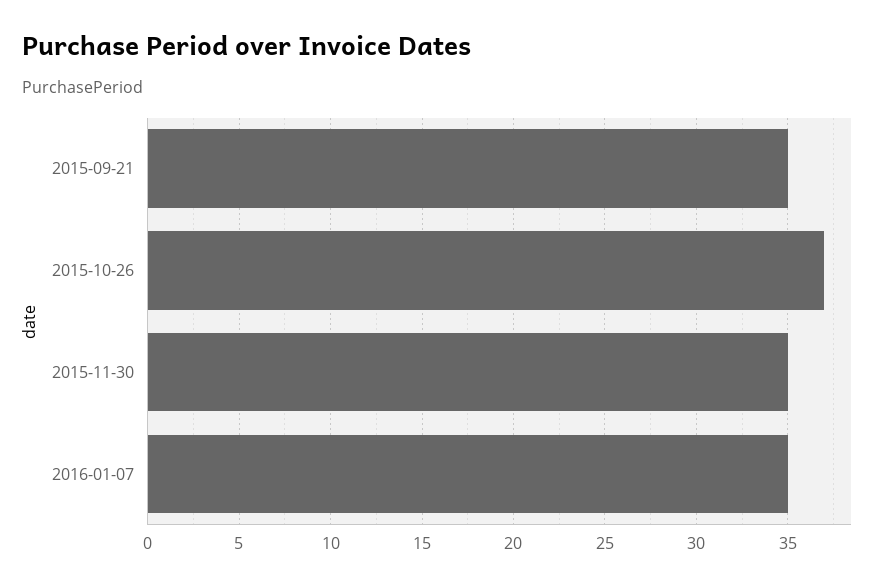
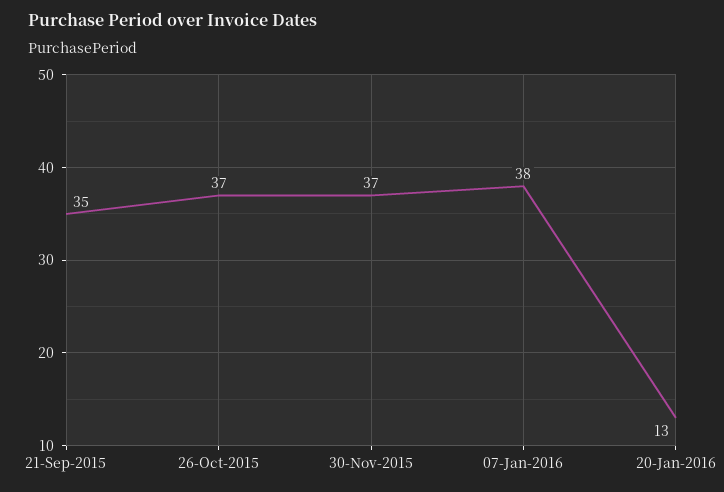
2015-11-30: 35 -> 37
2016-01-07: 35 -> 38
20-Jan-2016: none -> 13

